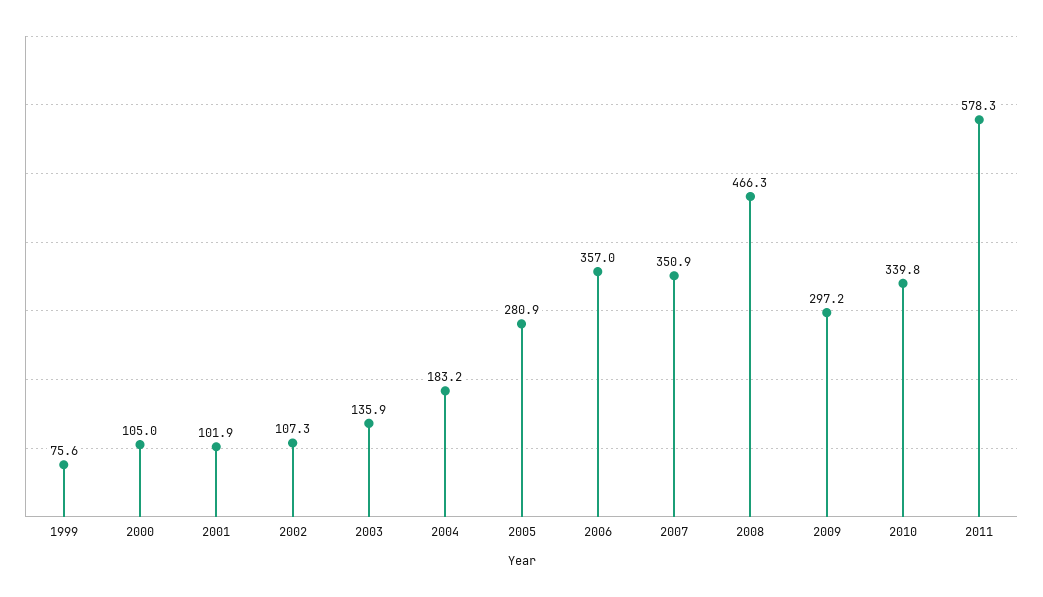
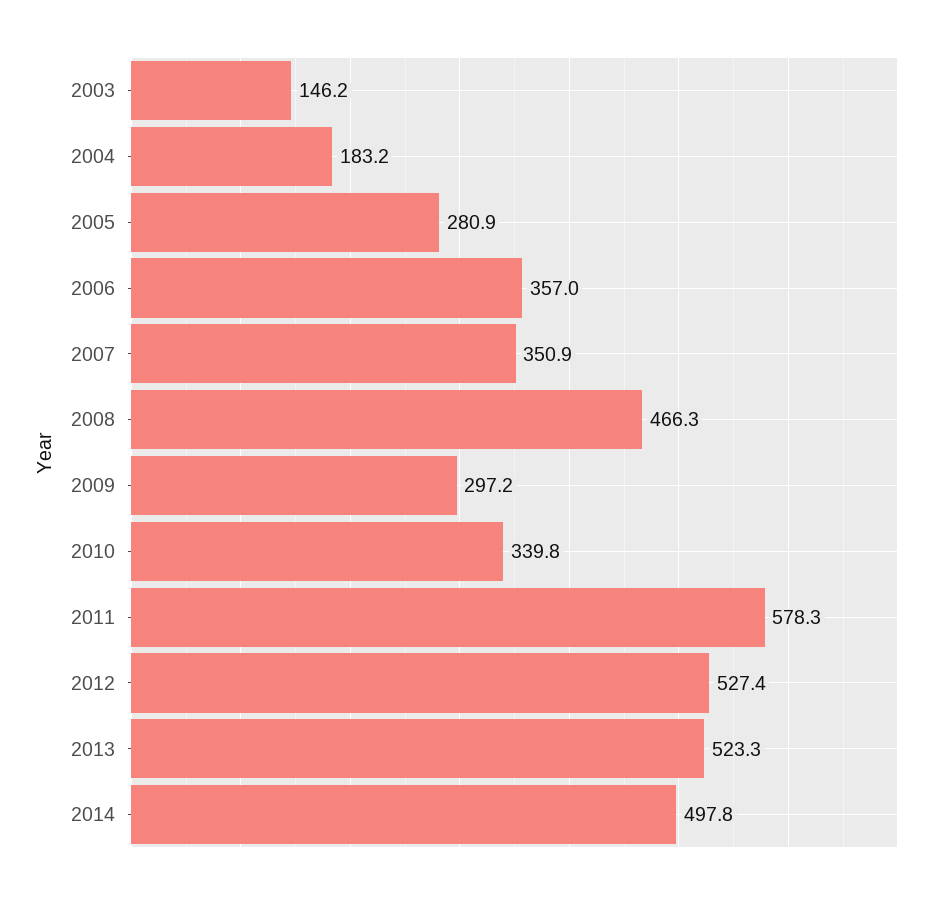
1999: 75.6 -> none
2000: 105 -> none
2001: 101.9 -> none
2002: 107.3 -> none
2003: 135.9 -> 146.2
2012: none -> 527.4
2013: none -> 523.3
2014: none -> 497.8

